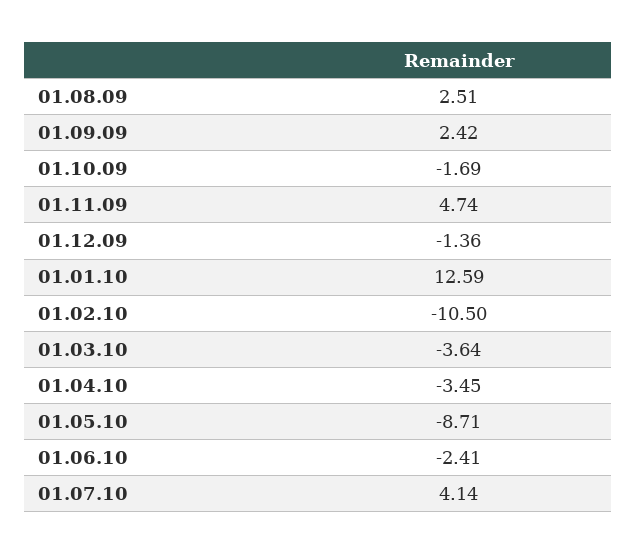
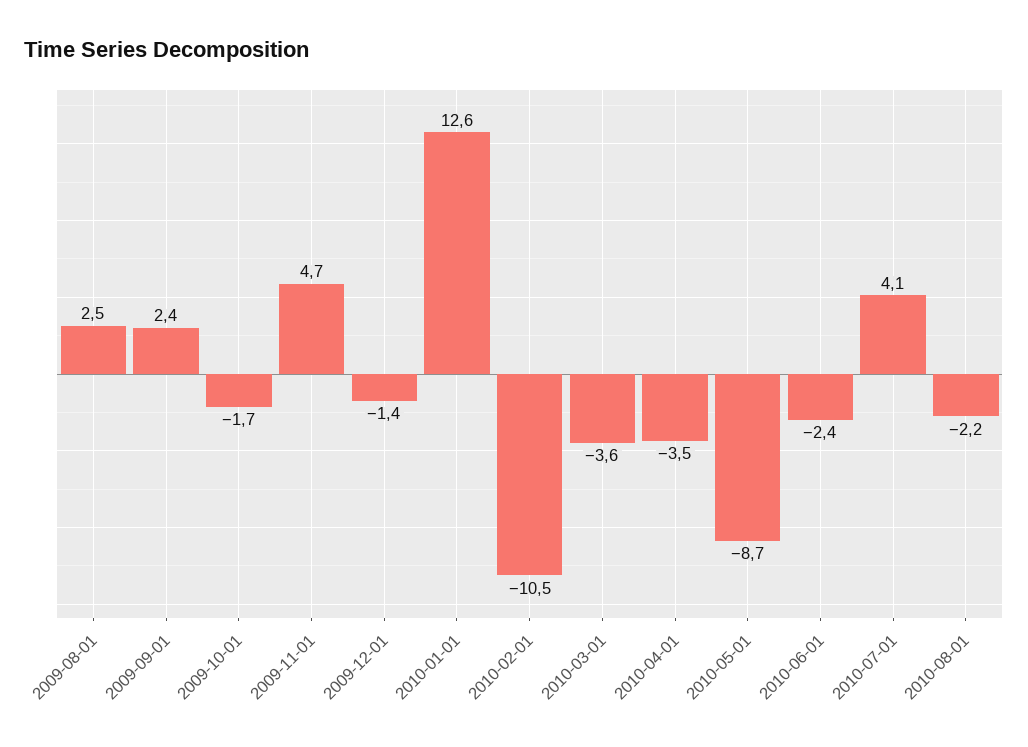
2010-08-01: none -> -2.2

